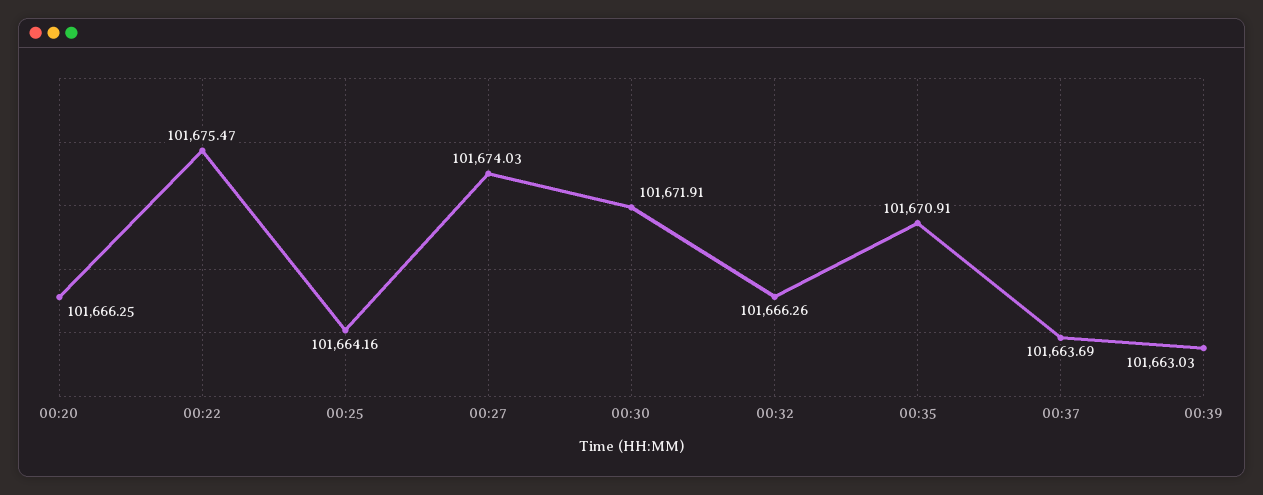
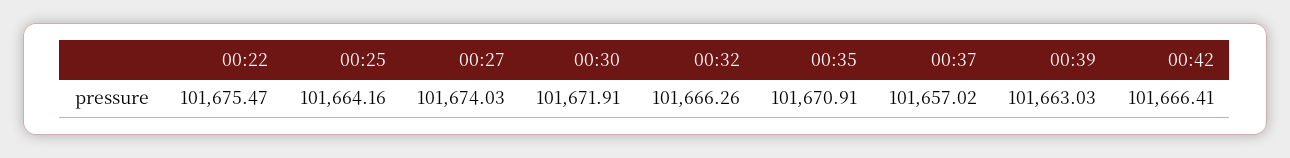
00:20: 101666.25 -> none
00:37: 101663.69 -> 101657.02
00:42: none -> 101666.41

